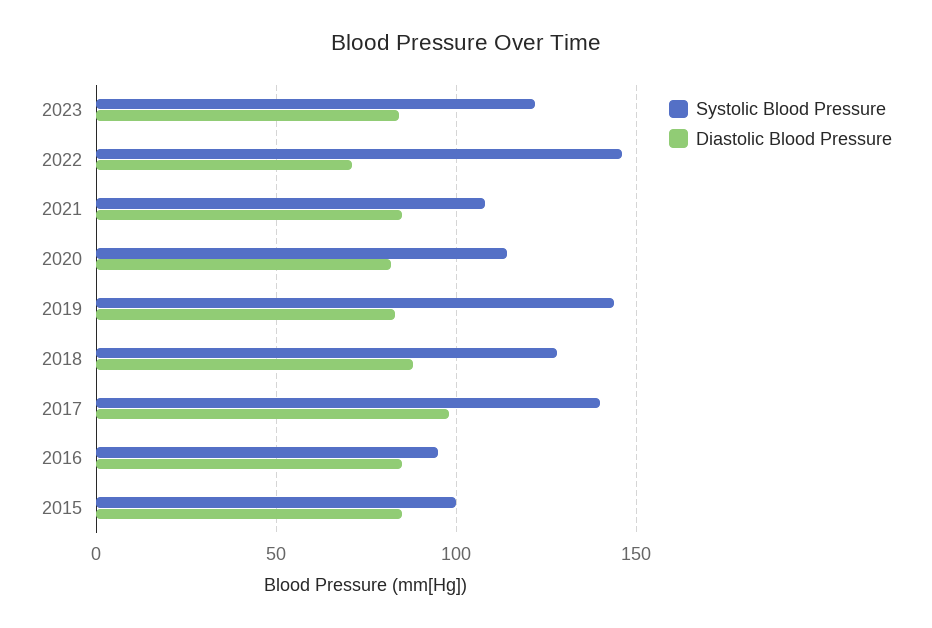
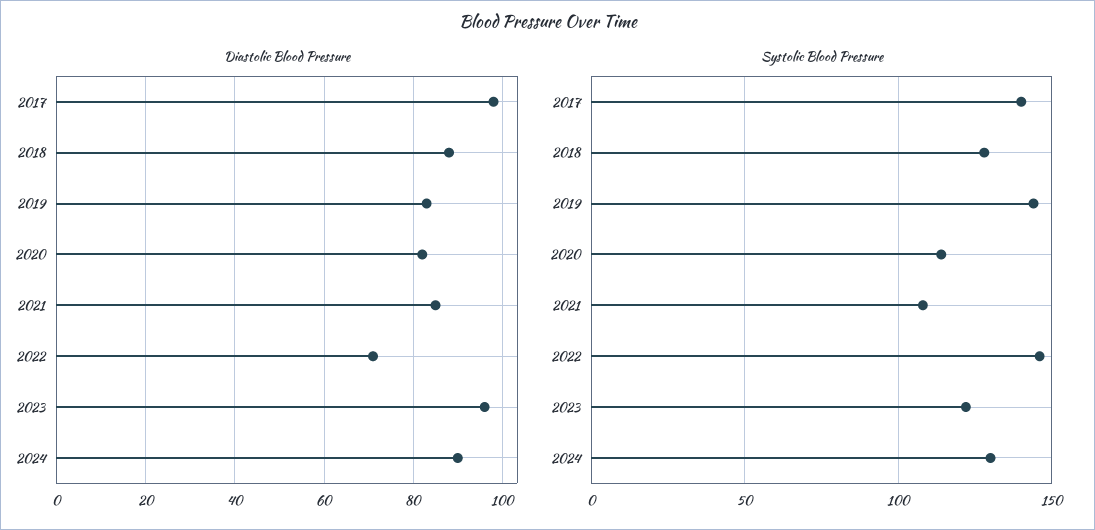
Diastolic Blood Pressure, 2023: 85 -> 95
Systolic Blood Pressure, 2016: 95 -> none
Diastolic Blood Pressure, 2016: 85 -> none
Systolic Blood Pressure, 2015: 100 -> none
Diastolic Blood Pressure, 2015: 85 -> none
Diastolic Blood Pressure, 2024: none -> 90
Systolic Blood Pressure, 2024: none -> 130

